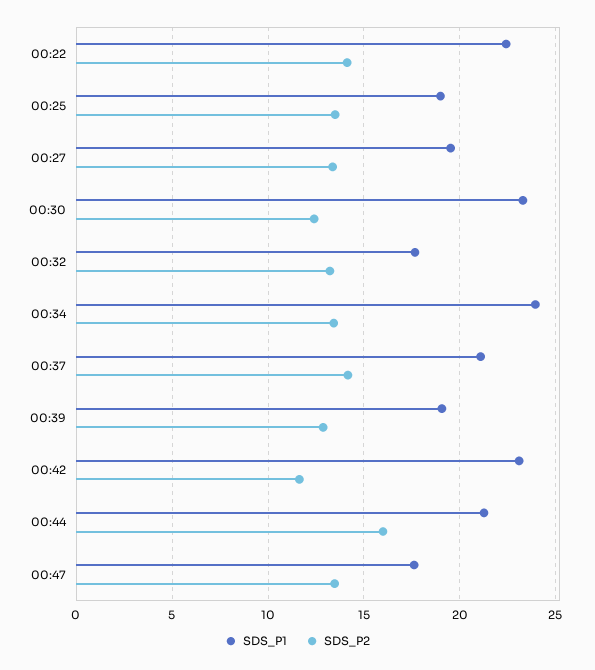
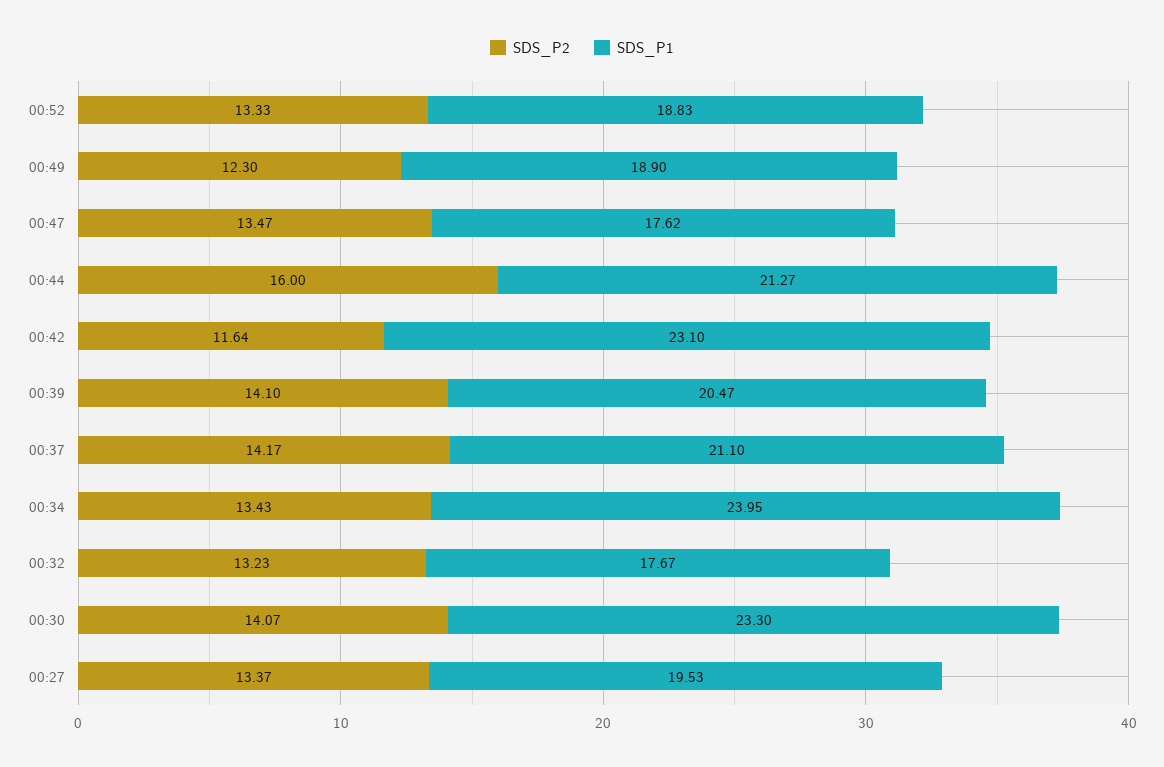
SDS_P1, 00:22: 22.5 -> none
SDS_P2, 00:22: 14 -> none
SDS_P1, 00:25: 19 -> none
SDS_P2, 00:25: 13.5 -> none
SDS_P2, 00:30: 12.5 -> 14.07
SDS_P1, 00:39: 19 -> 20.47
SDS_P2, 00:39: 13 -> 14.1
SDS_P2, 00:52: none -> 13.33
SDS_P1, 00:52: none -> 18.83
SDS_P2, 00:49: none -> 12.3
SDS_P1, 00:49: none -> 18.9

